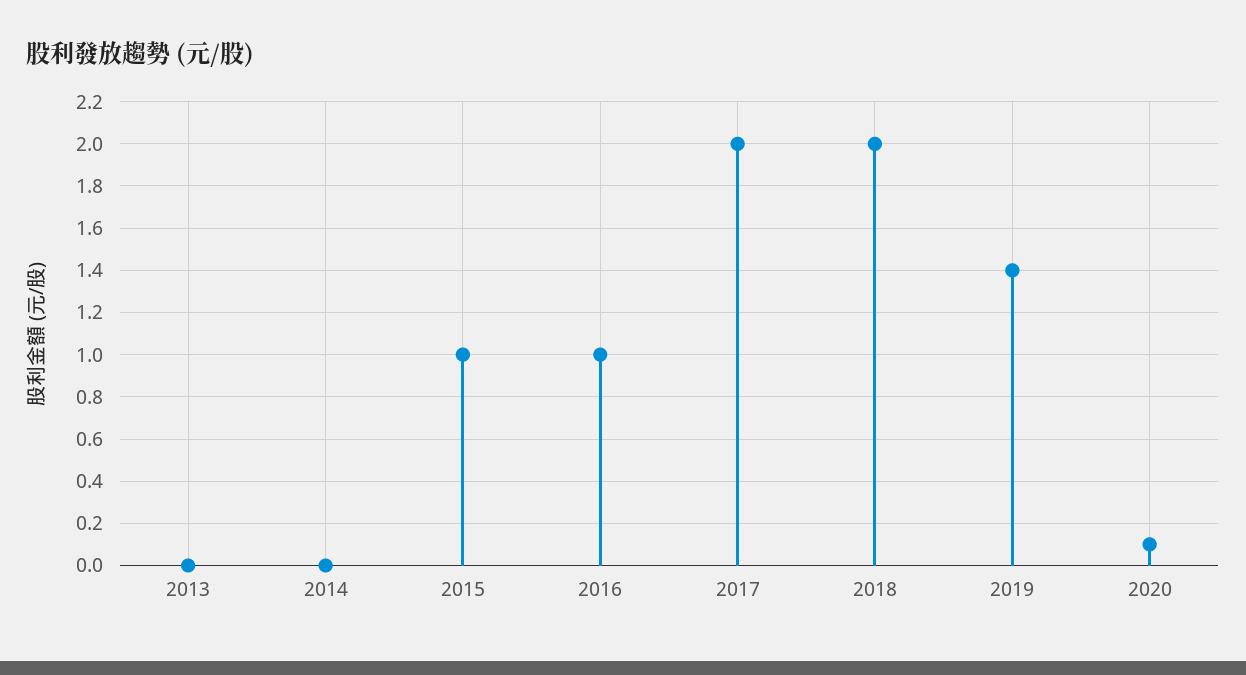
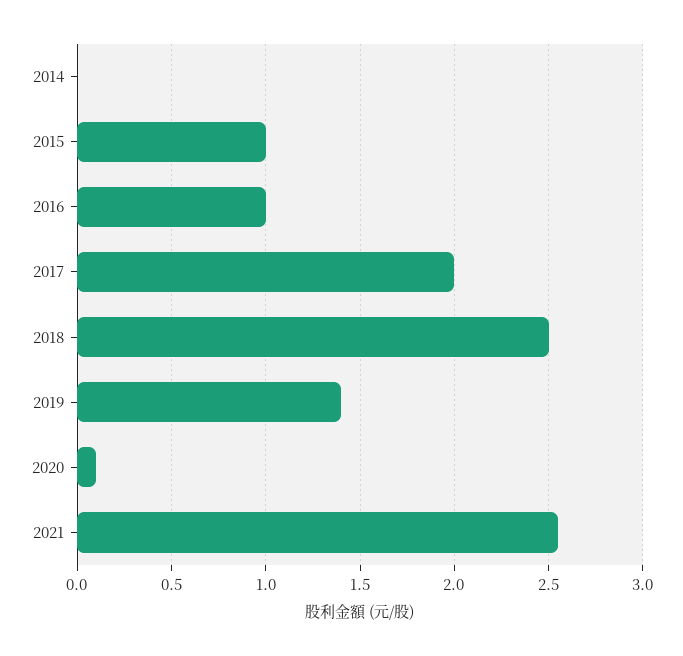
2013: 0 -> none
2018: 2 -> 2.5
2021: none -> 2.55

